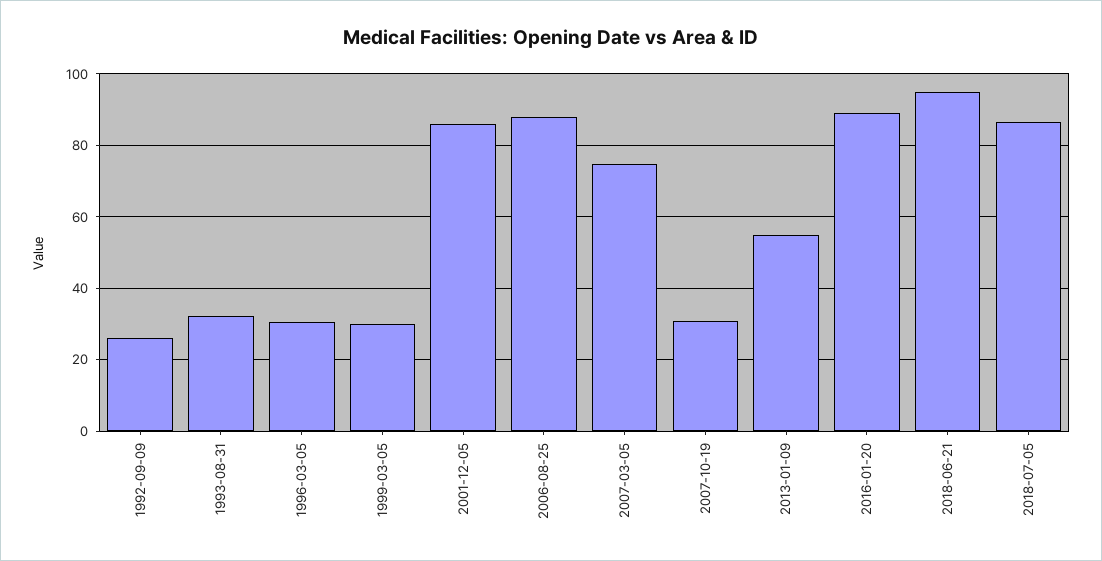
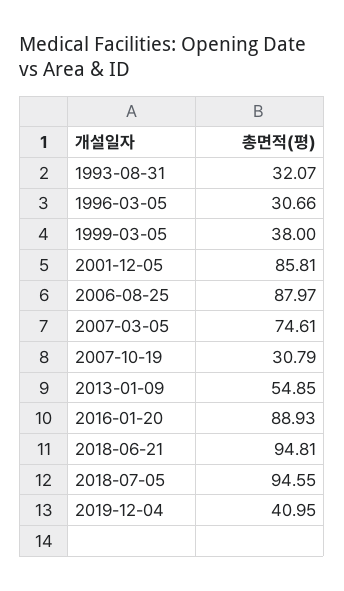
1992-09-09: 26 -> none
1999-03-05: 30 -> 38
2018-07-05: 86 -> 94.55
2019-12-04: none -> 40.95

